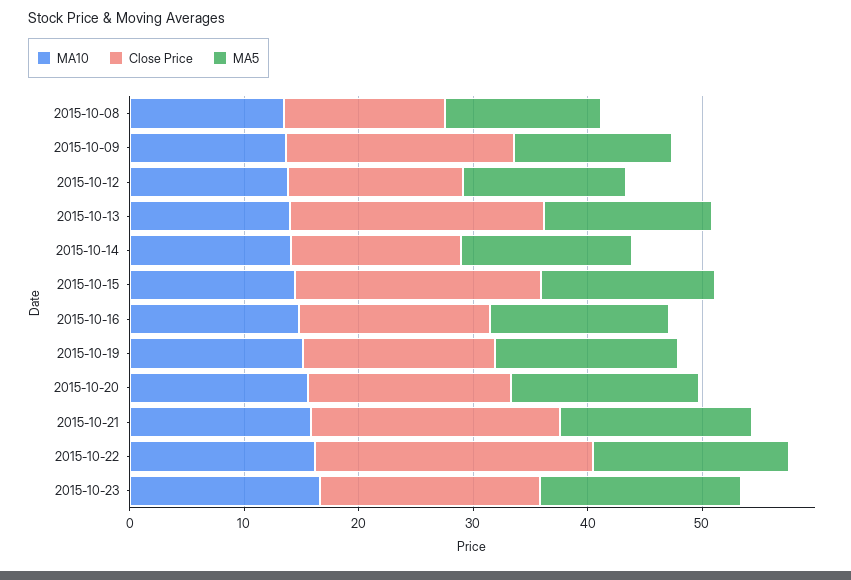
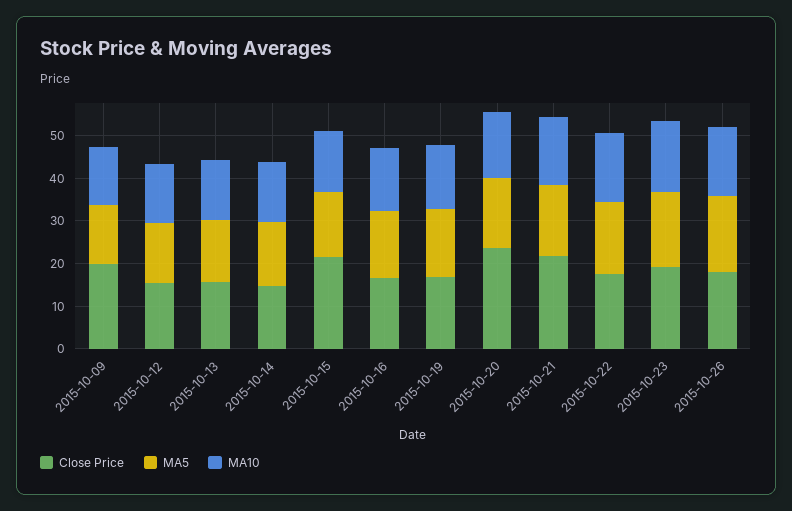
MA10, 2015-10-08: 14 -> none
Close Price, 2015-10-08: 14 -> none
MA5, 2015-10-08: 14 -> none
Close Price, 2015-10-13: 22 -> 16
Close Price, 2015-10-20: 18 -> 24
Close Price, 2015-10-22: 24 -> 18
Close Price, 2015-10-26: none -> 18
MA5, 2015-10-26: none -> 18
MA10, 2015-10-26: none -> 16

